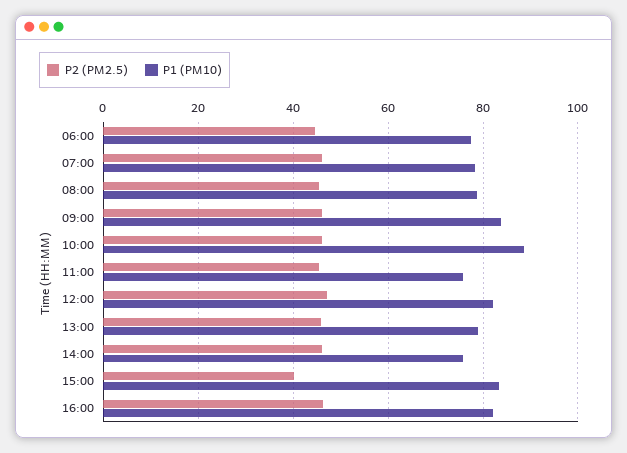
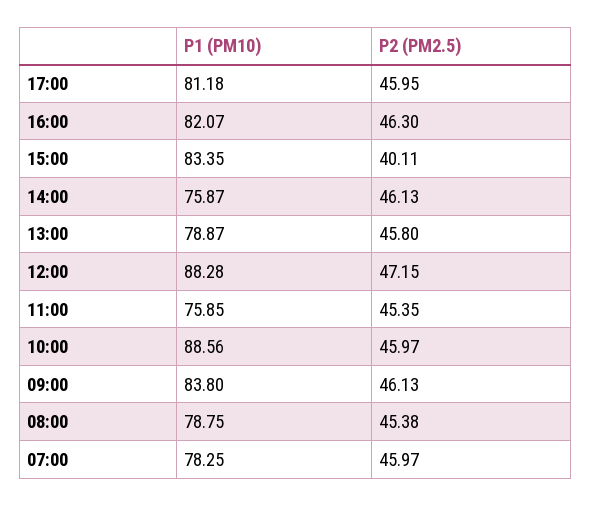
P2 (PM2.5), 06:00: 44 -> none
P1 (PM10), 06:00: 78 -> none
P1 (PM10), 12:00: 82 -> 88.28
P1 (PM10), 17:00: none -> 81.18
P2 (PM2.5), 17:00: none -> 45.95

